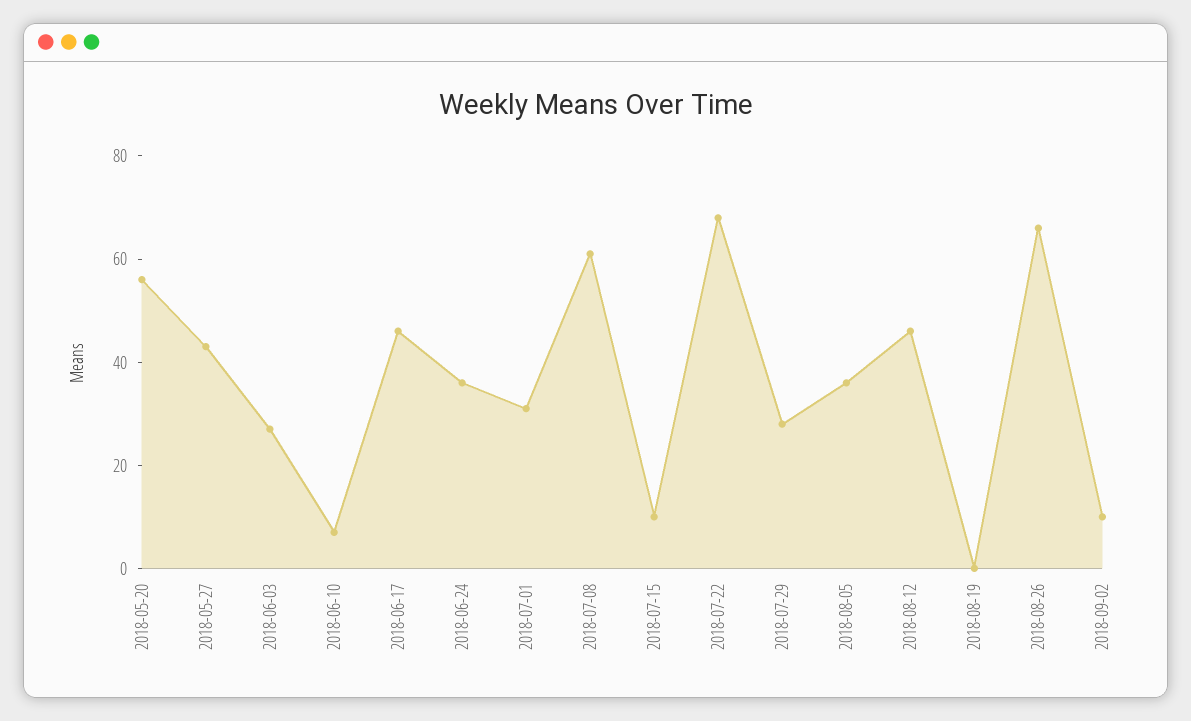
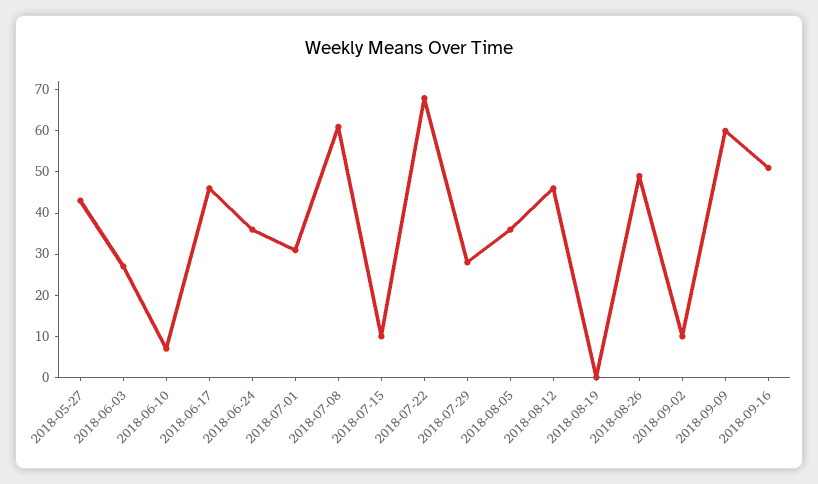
2018-05-20: 55 -> none
2018-08-26: 65 -> 50
2018-09-09: none -> 60
2018-09-16: none -> 50

